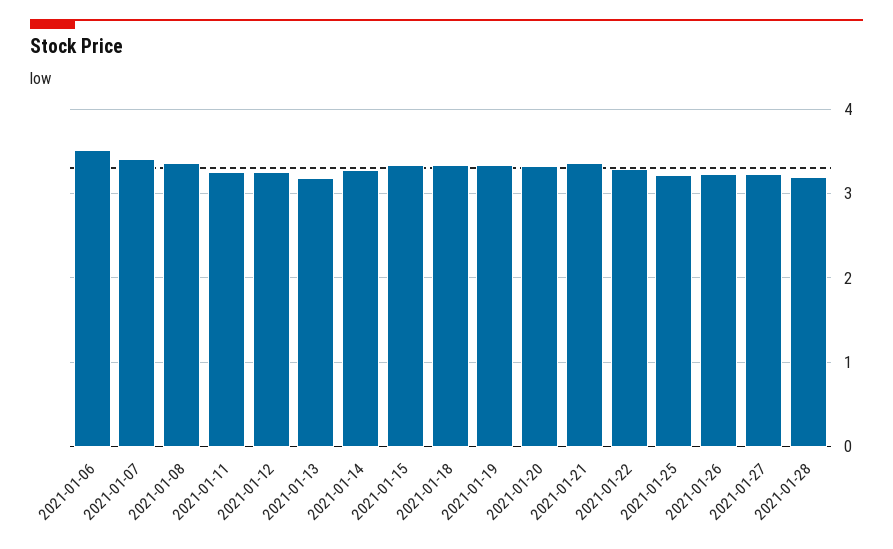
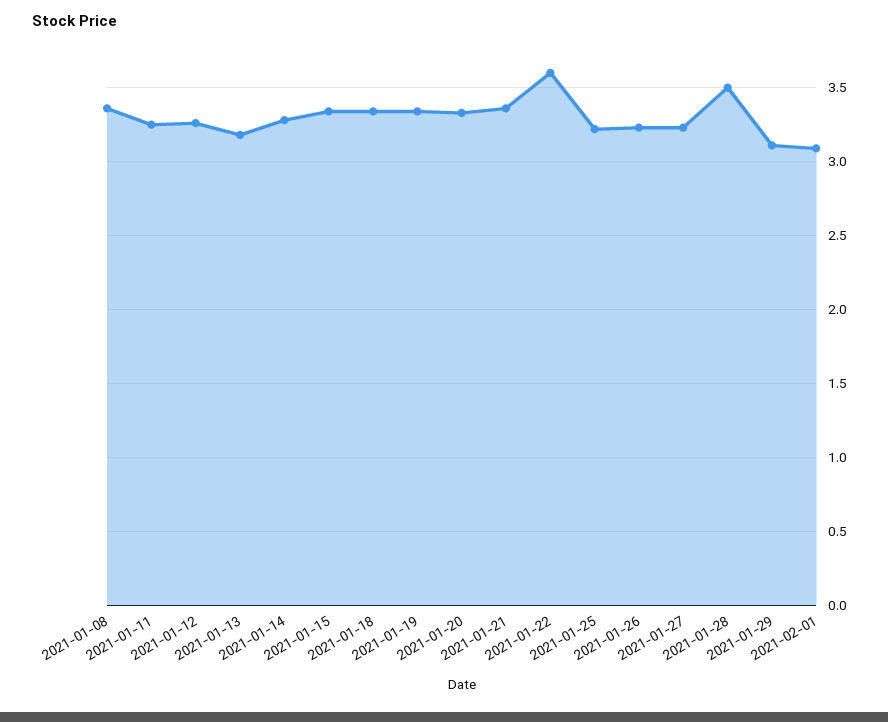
2021-01-06: 3.5 -> none
2021-01-07: 3.4 -> none
2021-01-22: 3.3 -> 3.6
2021-01-28: 3.2 -> 3.5
2021-01-29: none -> 3.1
2021-02-01: none -> 3.1

